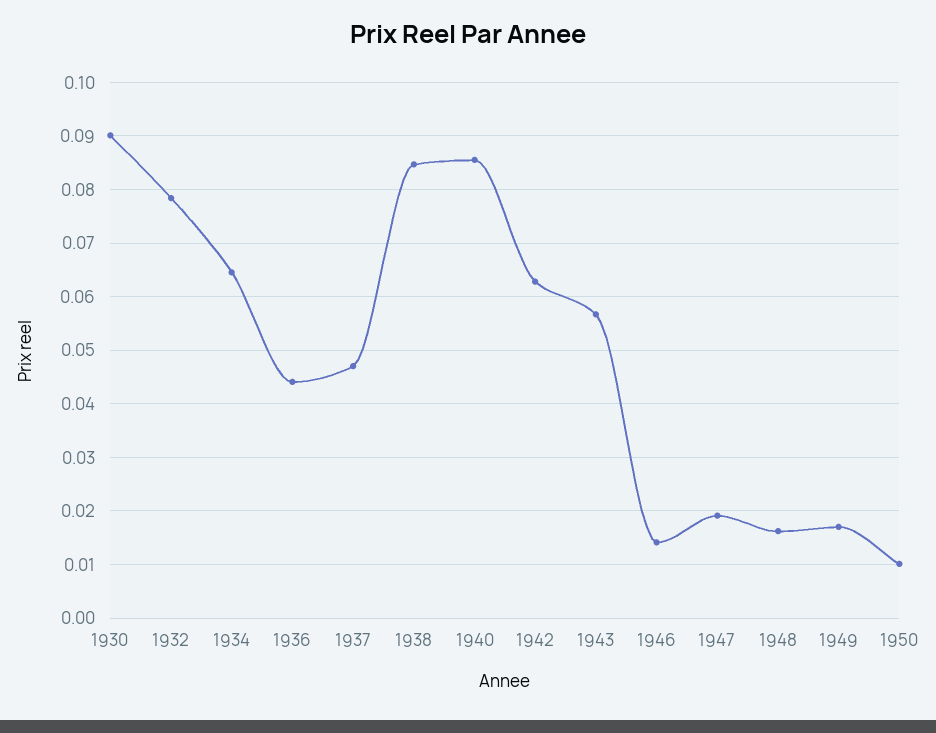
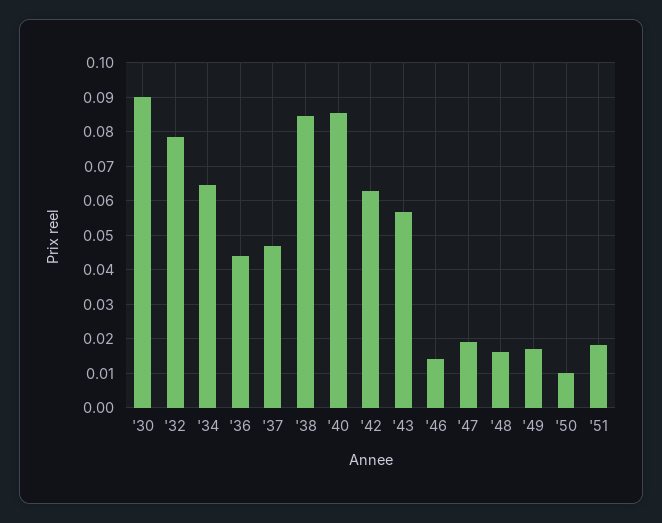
'51: none -> 0.018

